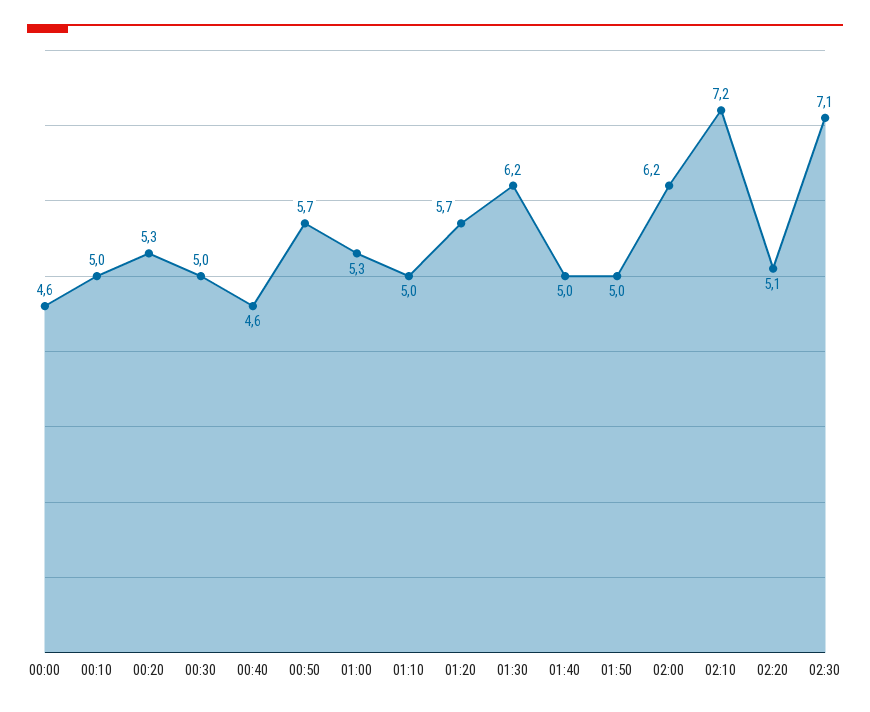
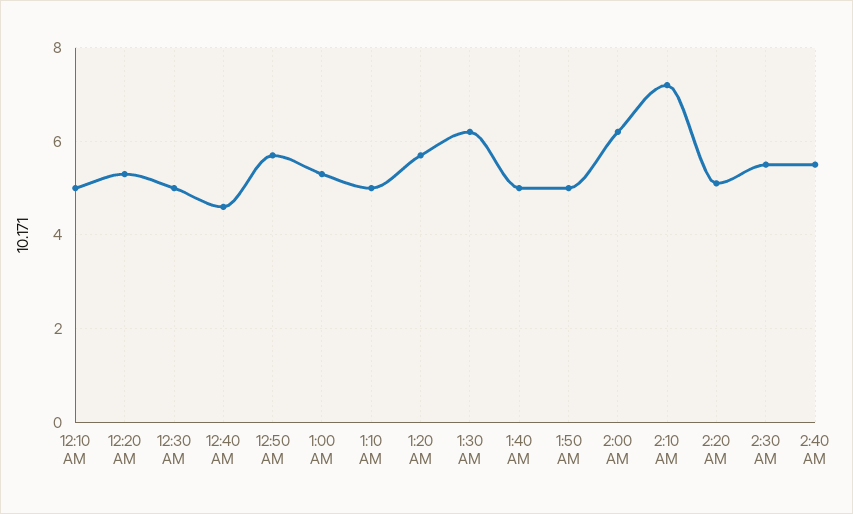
00:00: 4.6 -> none
02:30: 7.1 -> 5.5
2:40 AM: none -> 5.5

